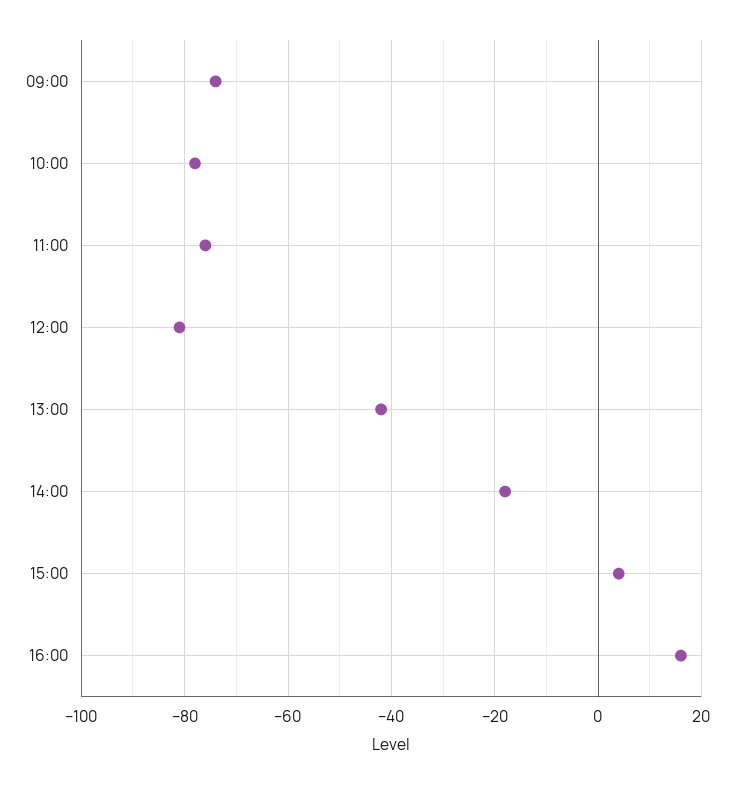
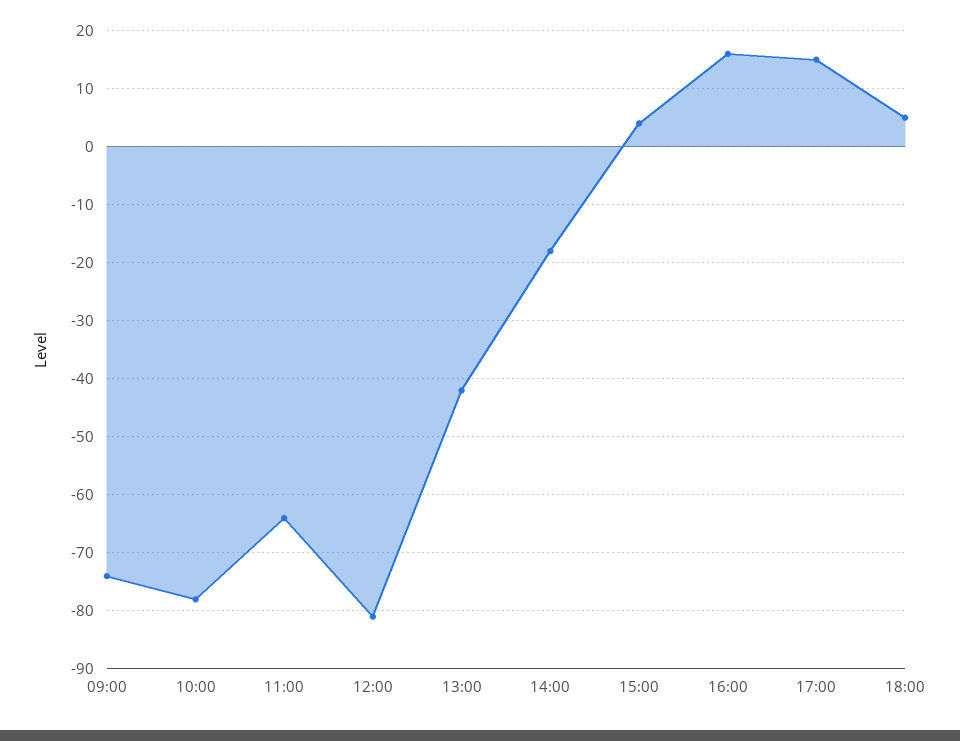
11:00: -75 -> -65
17:00: none -> 15
18:00: none -> 5

